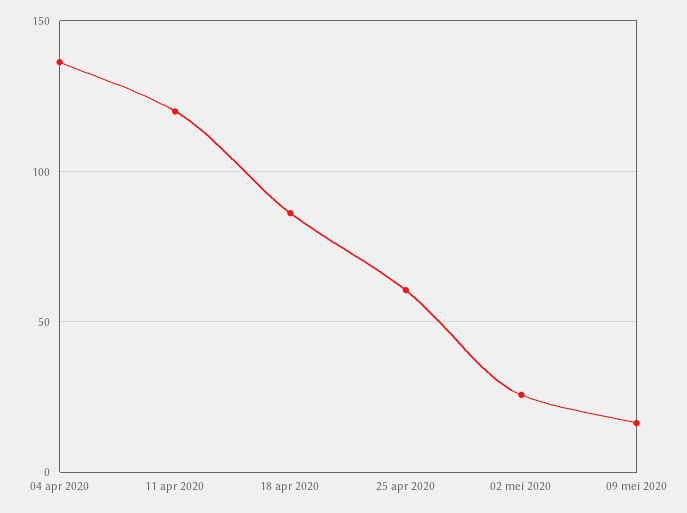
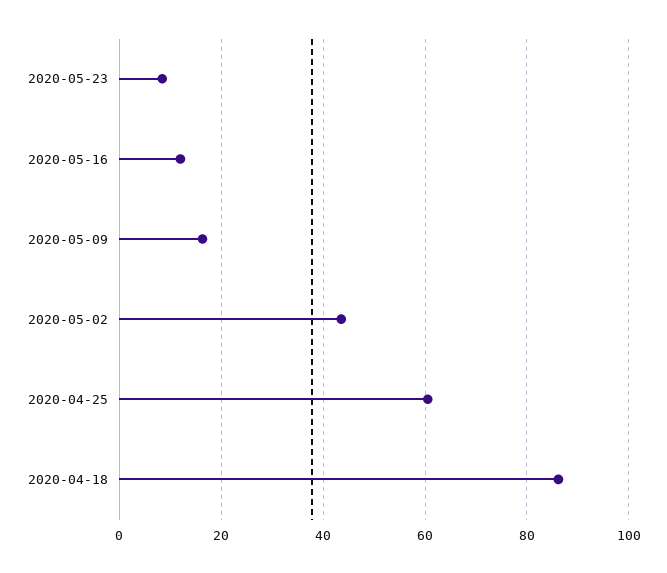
04 apr 2020: 135 -> none
11 apr 2020: 120 -> none
02 mei 2020: 25 -> 44
2020-05-23: none -> 8
2020-05-16: none -> 12

